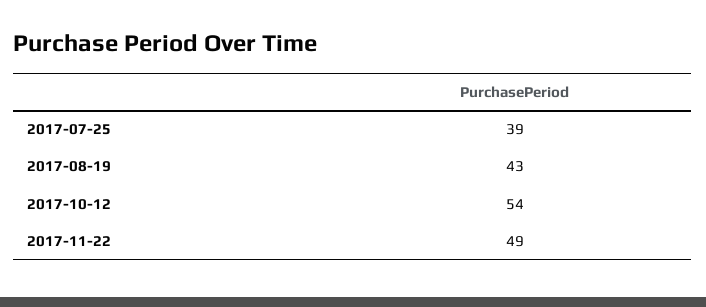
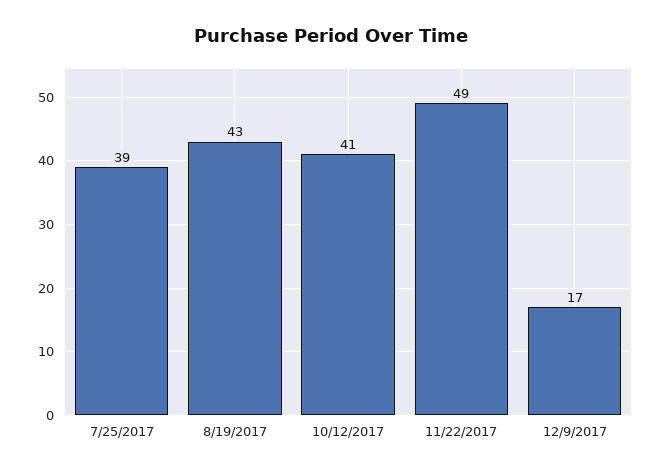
2017-10-12: 54 -> 41
12/9/2017: none -> 17

